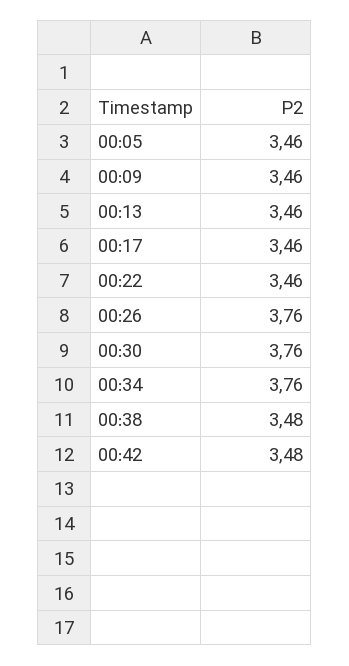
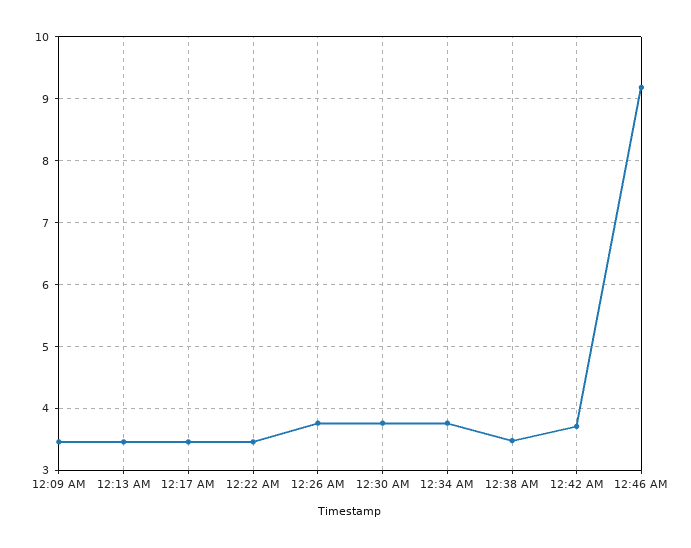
00:05: 3.46 -> none
00:42: 3.48 -> 3.7
12:46 AM: none -> 9.2

